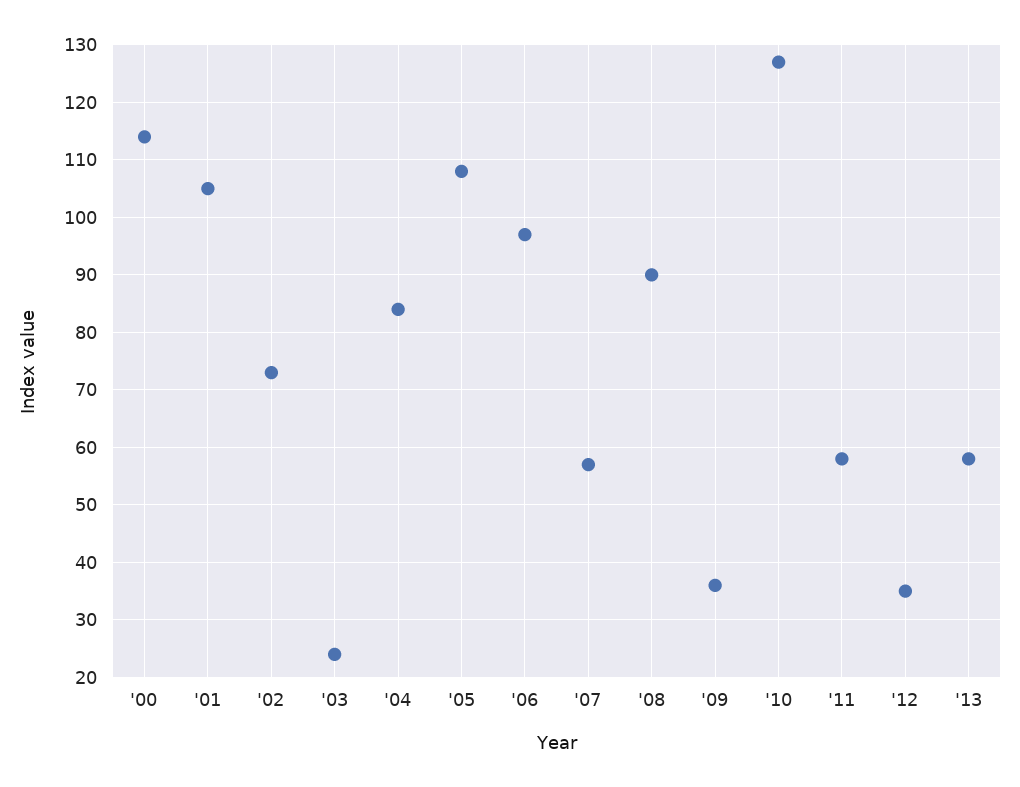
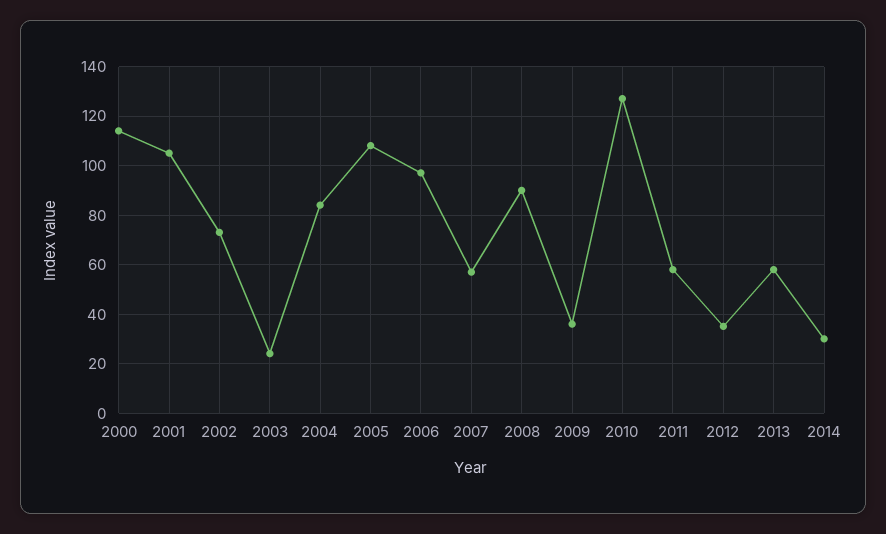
2014: none -> 30

